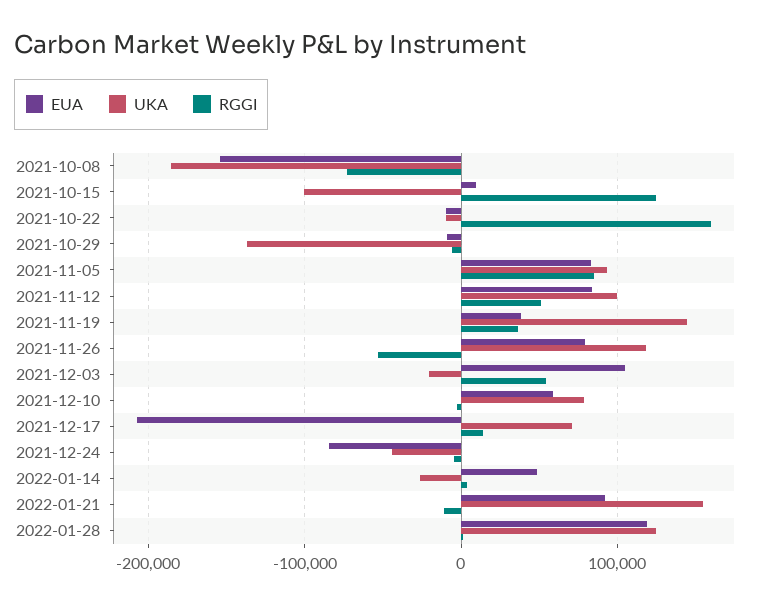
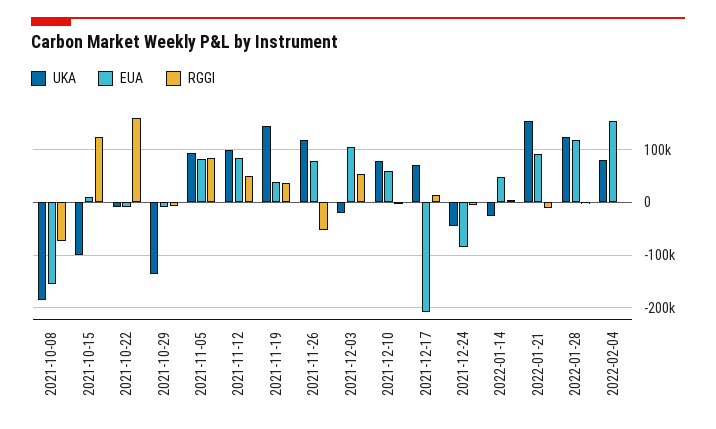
UKA, 2022-02-04: none -> 80000
EUA, 2022-02-04: none -> 160000
RGGI, 2022-02-04: none -> 0

